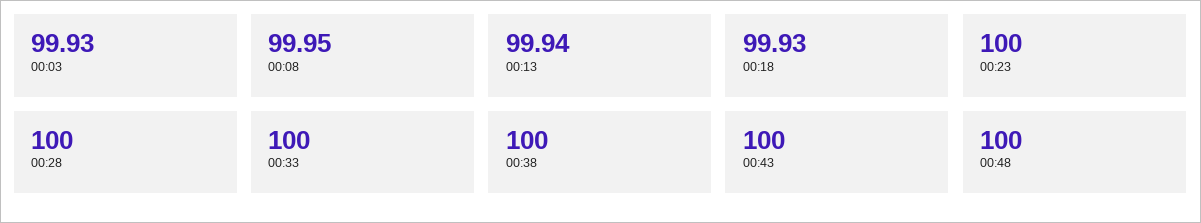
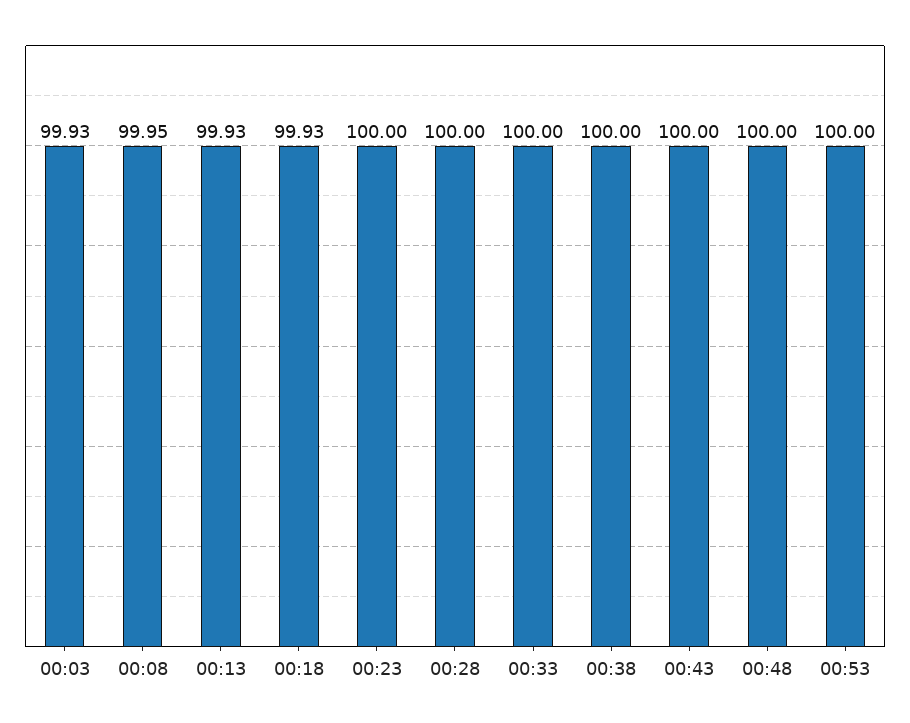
00:13: 99.94 -> 99.93
00:53: none -> 100

